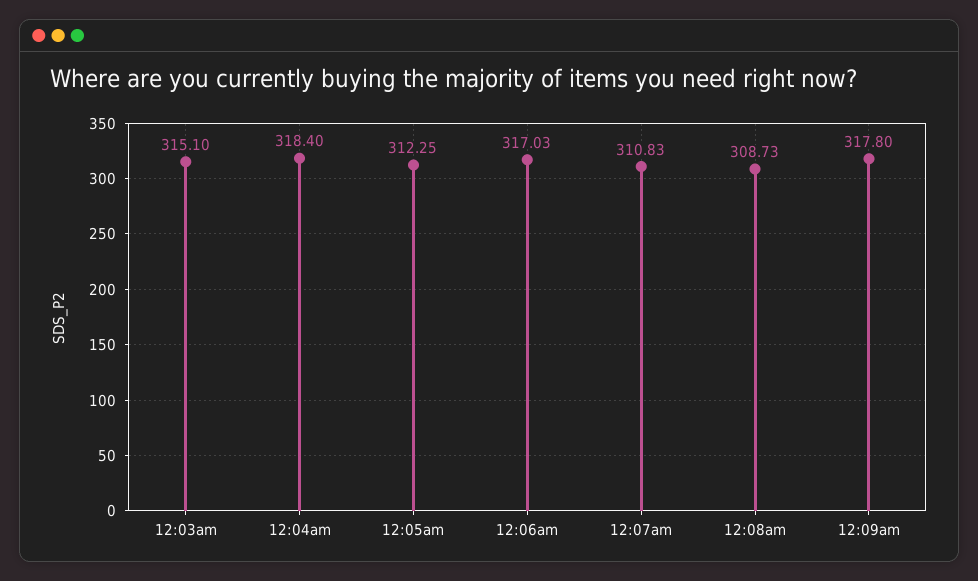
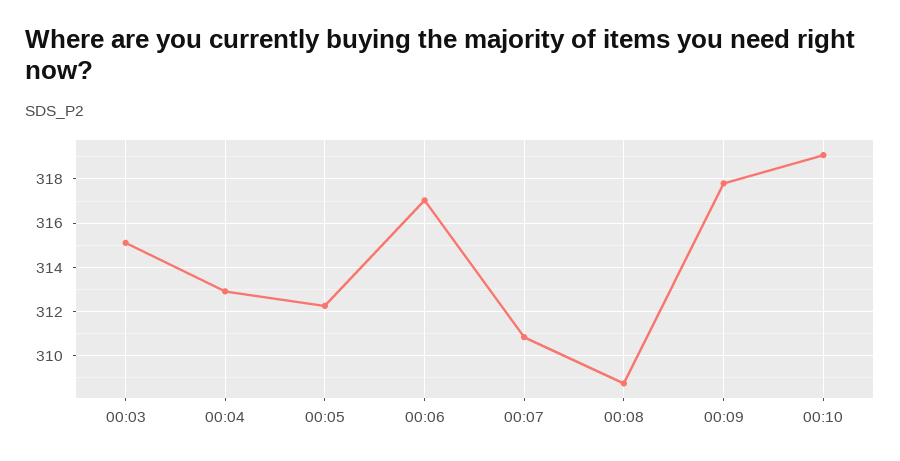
12:04am: 318.4 -> 313
00:10: none -> 319

